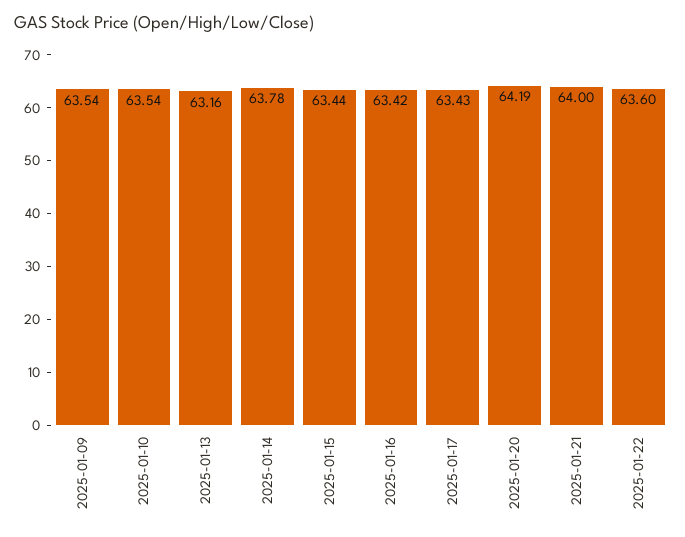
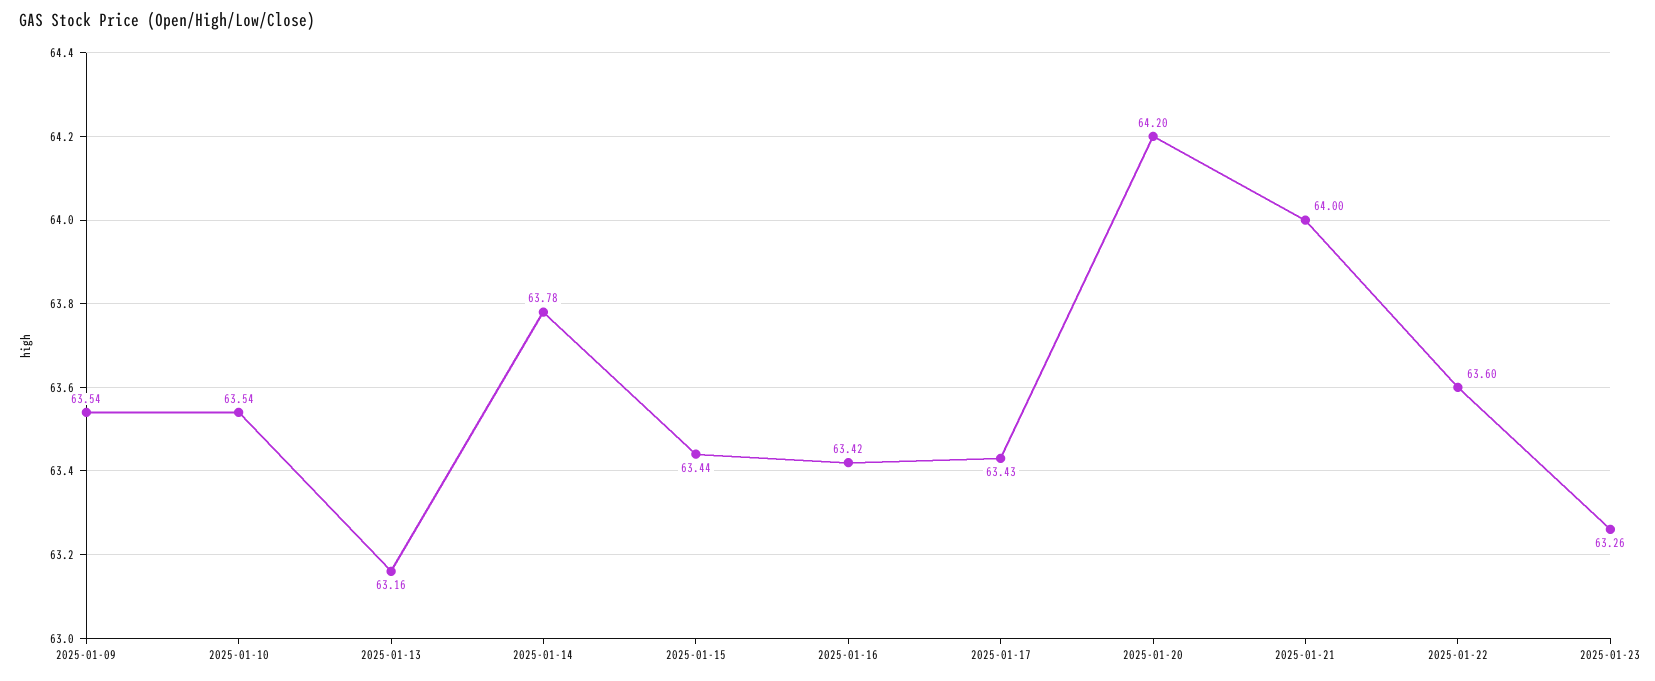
2025-01-20: 64.19 -> 64.2
2025-01-23: none -> 63.26

